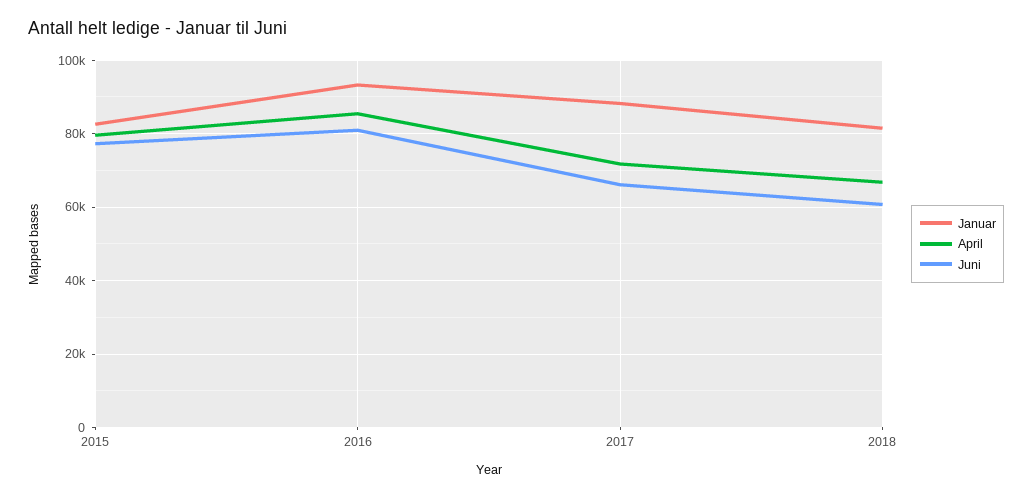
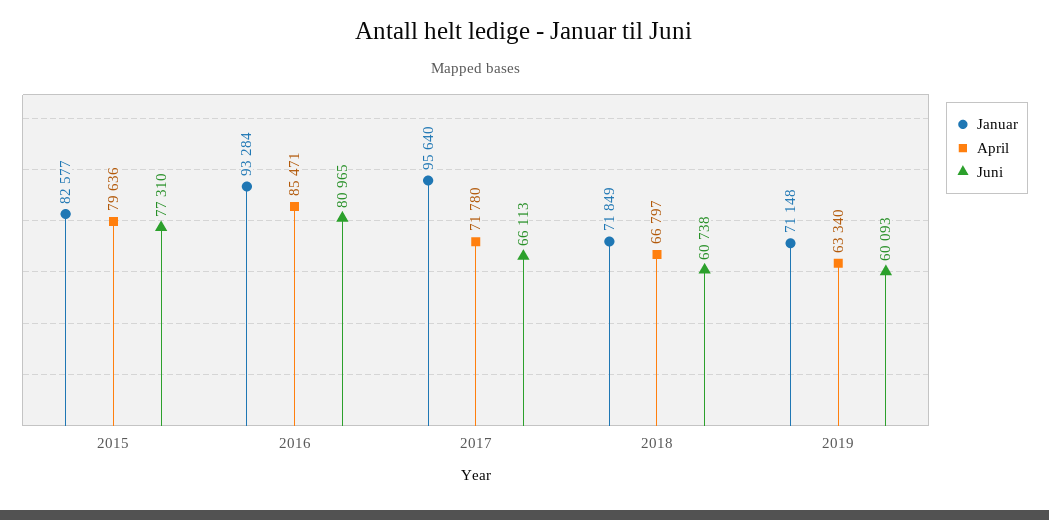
Januar, 2017: 88000 -> 95640
Januar, 2018: 82000 -> 71849
Januar, 2019: none -> 71148
April, 2019: none -> 63340
Juni, 2019: none -> 60093

